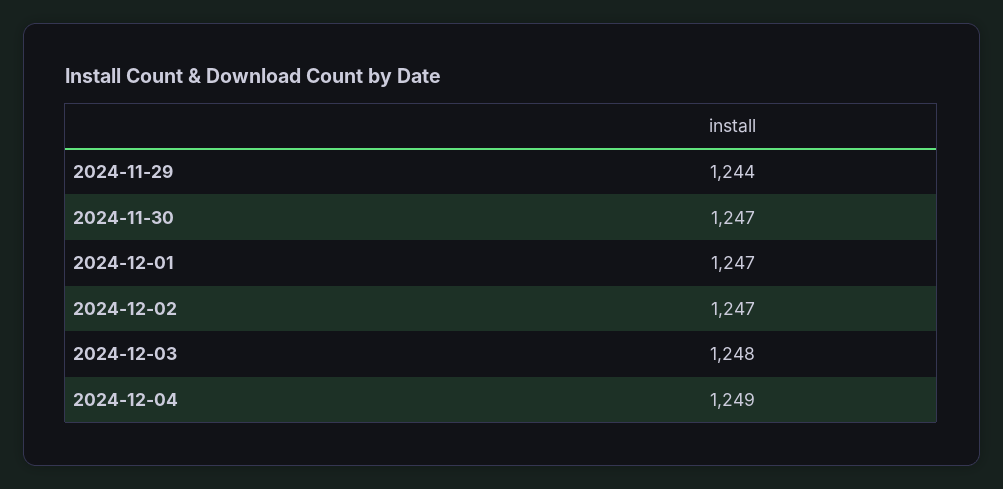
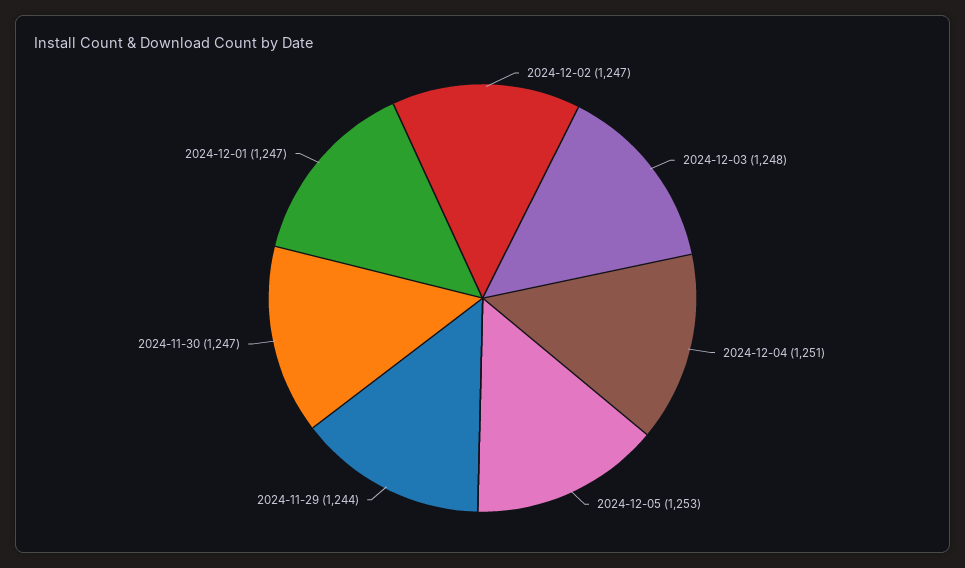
2024-12-04: 1249 -> 1251
2024-12-05: none -> 1253

